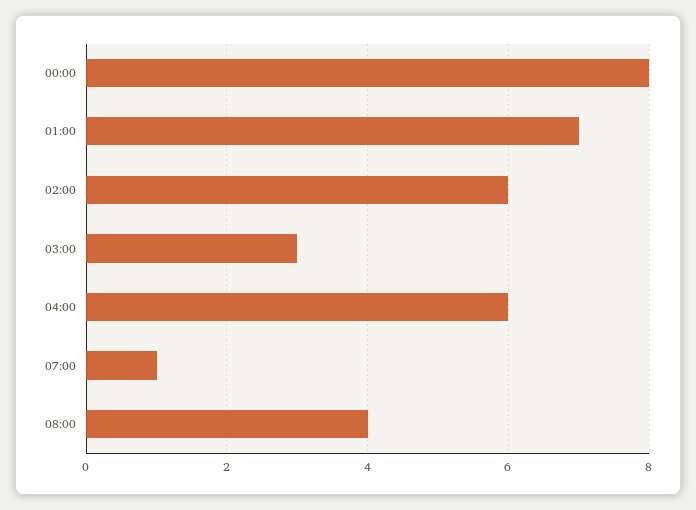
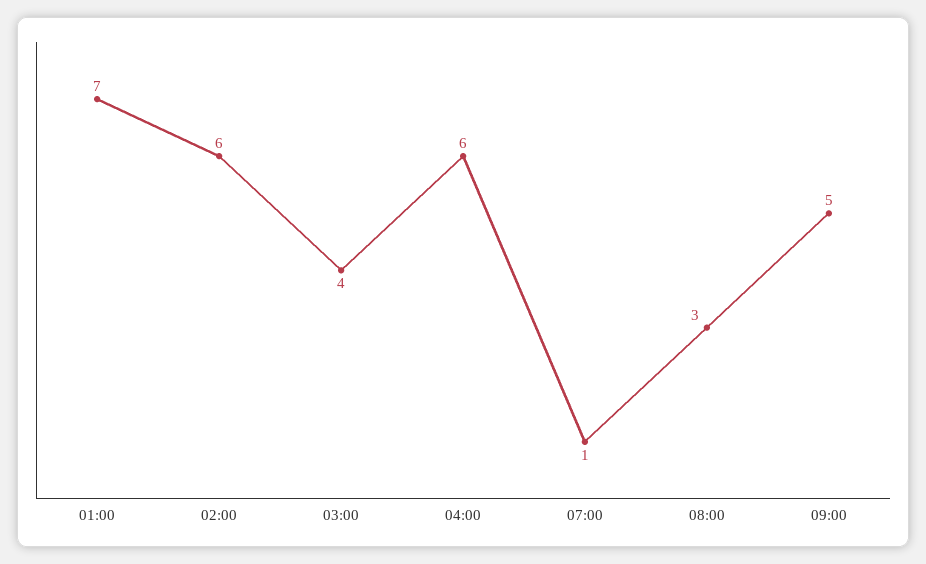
00:00: 8 -> none
03:00: 3 -> 4
08:00: 4 -> 3
09:00: none -> 5

